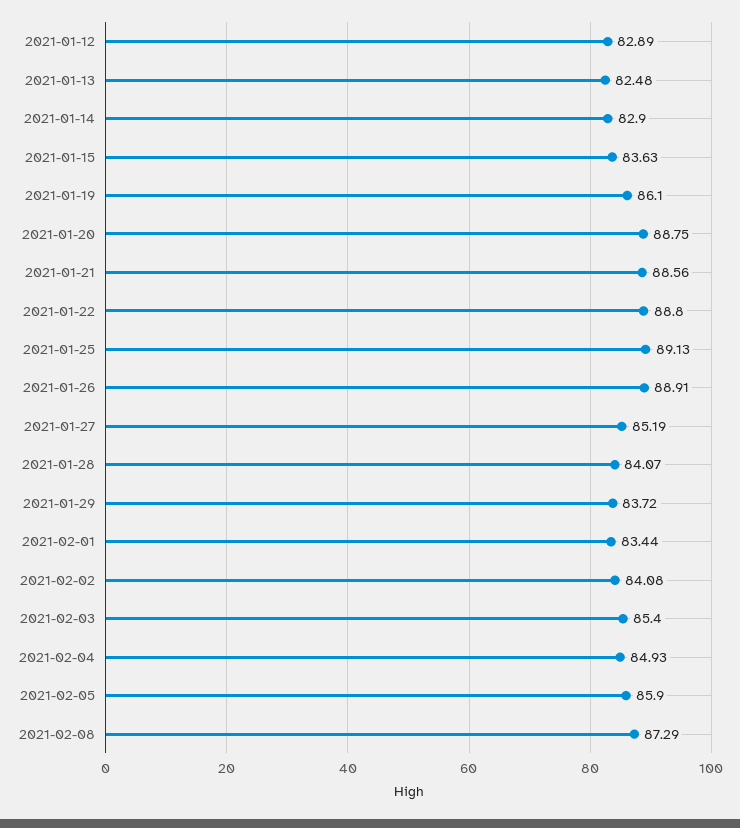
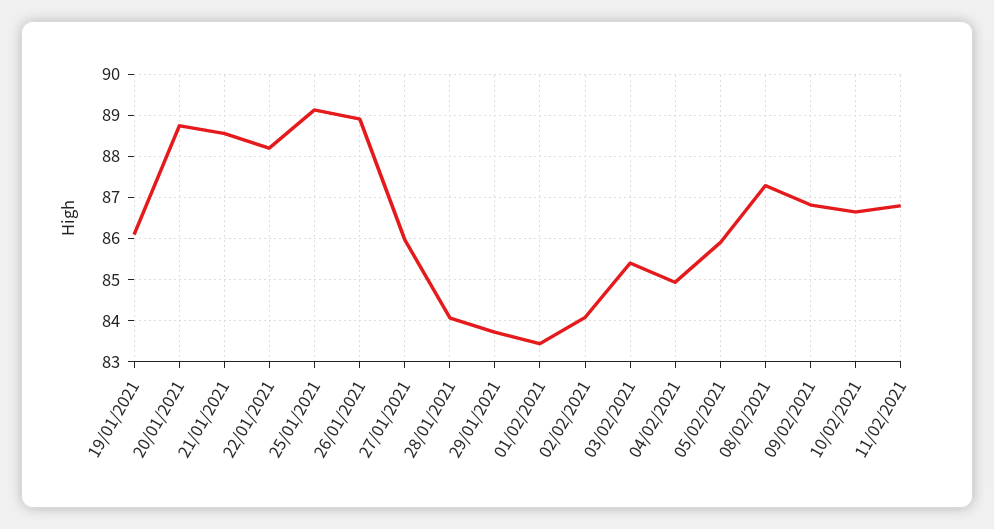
2021-01-12: 82.89 -> none
2021-01-13: 82.48 -> none
2021-01-14: 82.9 -> none
2021-01-15: 83.63 -> none
2021-01-22: 88.8 -> 88.2
2021-01-27: 85.19 -> 86
09/02/2021: none -> 86.8
10/02/2021: none -> 86.6
11/02/2021: none -> 86.8

